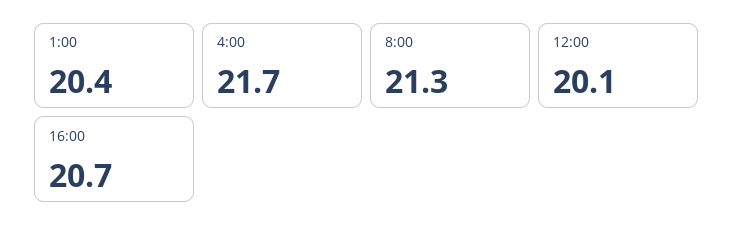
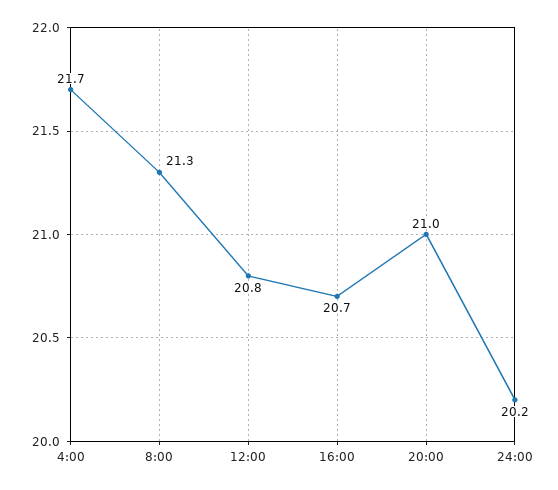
1:00: 20.4 -> none
12:00: 20.1 -> 20.8
20:00: none -> 21
24:00: none -> 20.2

